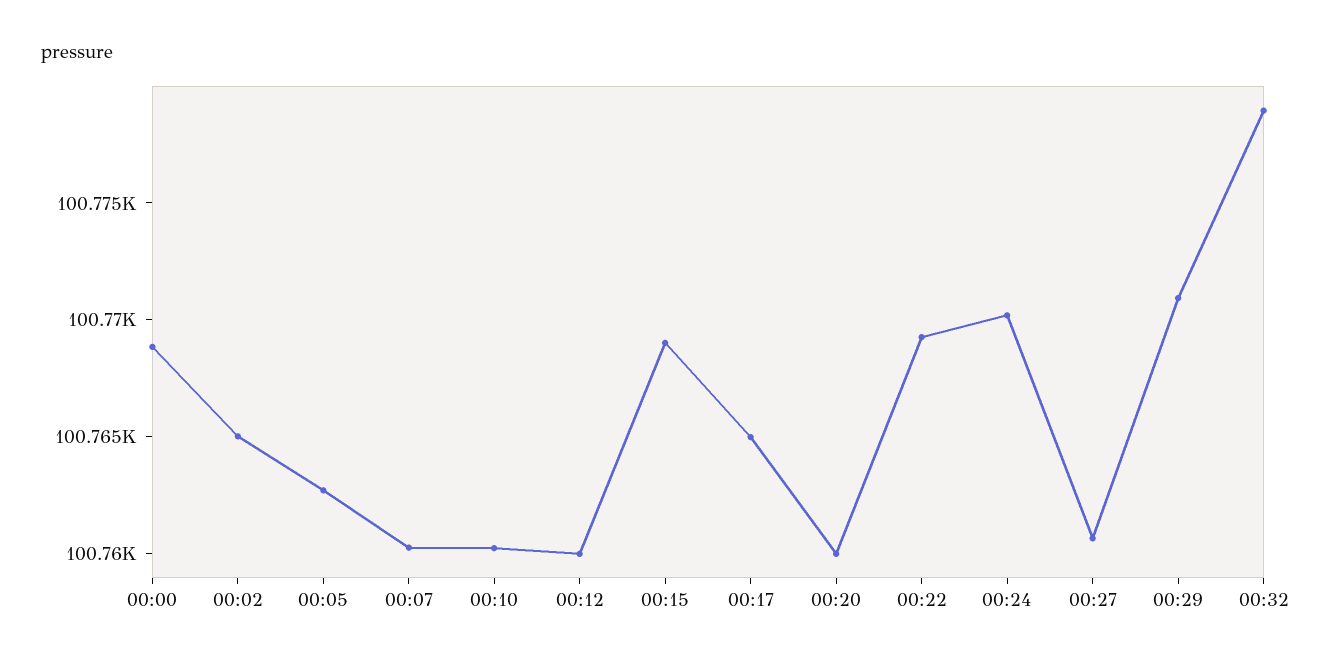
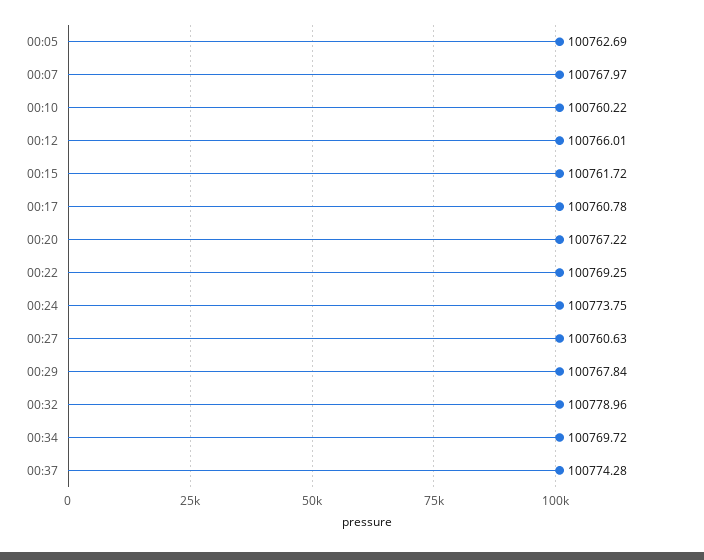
00:00: 100769 -> none
00:02: 100765 -> none
00:07: 100760 -> 100767.97
00:12: 100760 -> 100766.01
00:15: 100769 -> 100761.72
00:17: 100765 -> 100760.78
00:20: 100760 -> 100767.22
00:24: 100770 -> 100773.75
00:29: 100771 -> 100767.84
00:34: none -> 100769.72
00:37: none -> 100774.28

